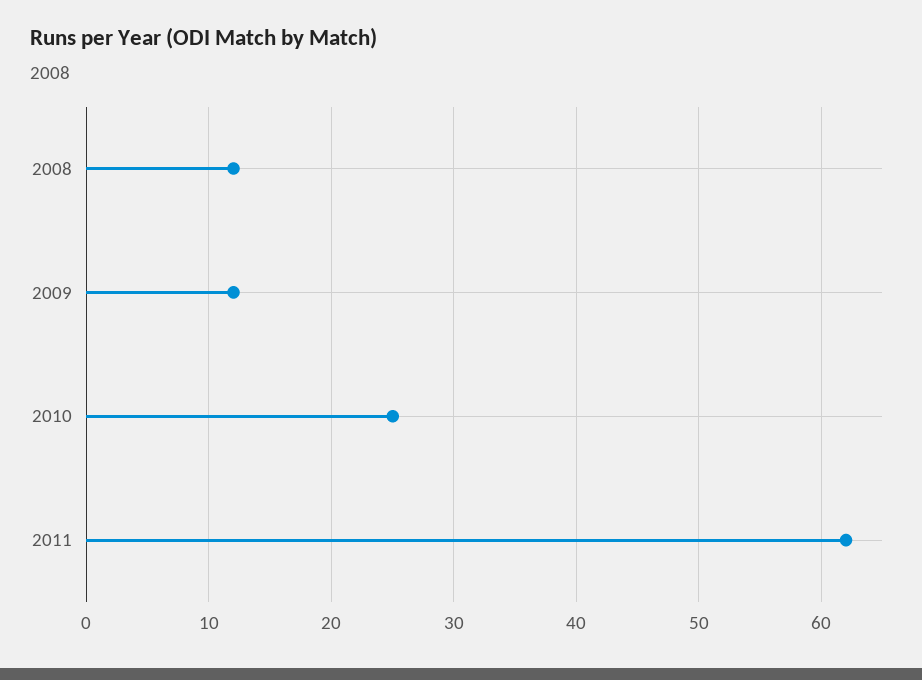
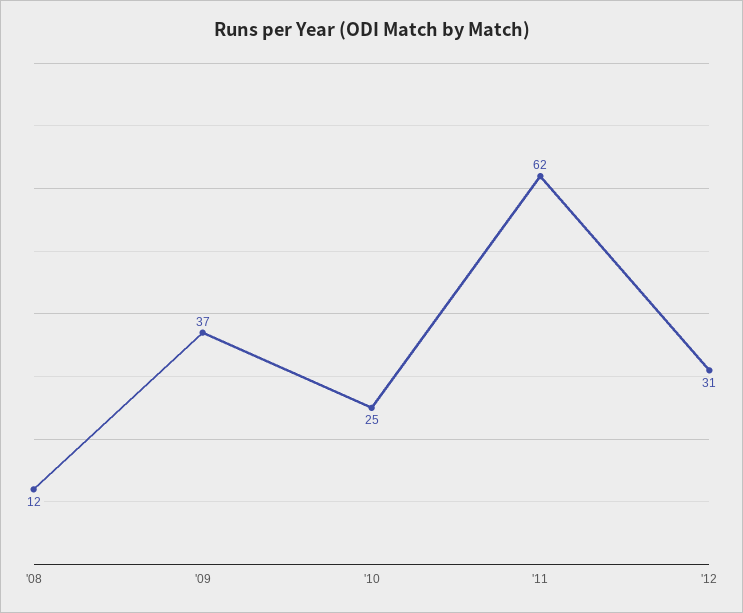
2009: 12 -> 37
'12: none -> 31

